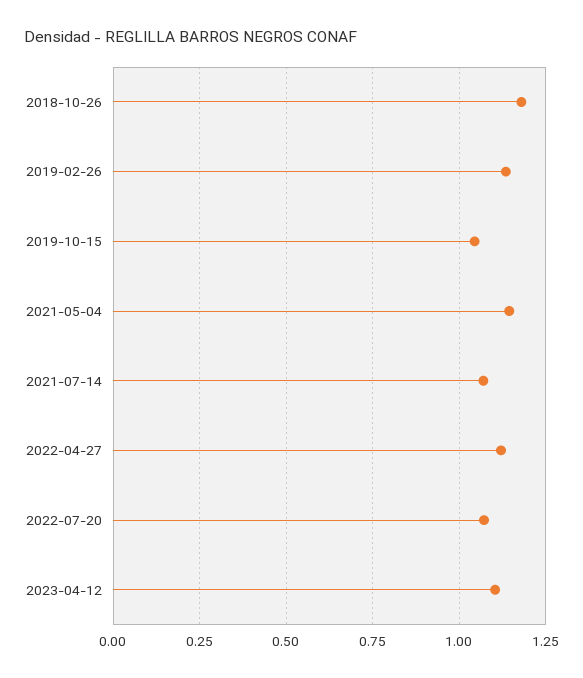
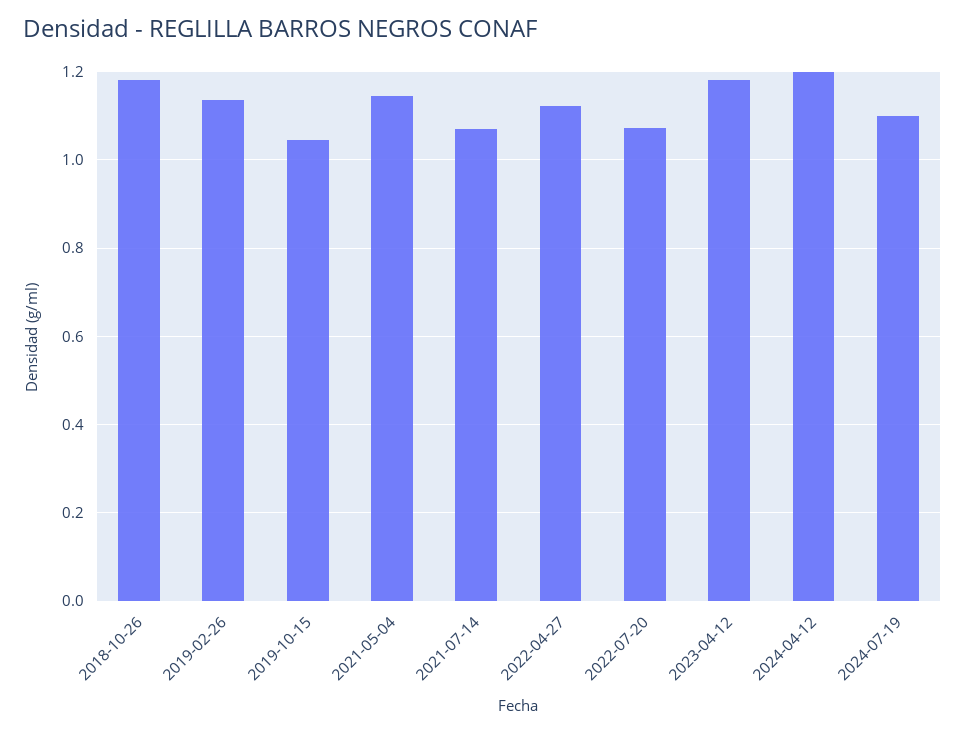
2023-04-12: 1.1 -> 1.18
2024-04-12: none -> 1.2
2024-07-19: none -> 1.1

